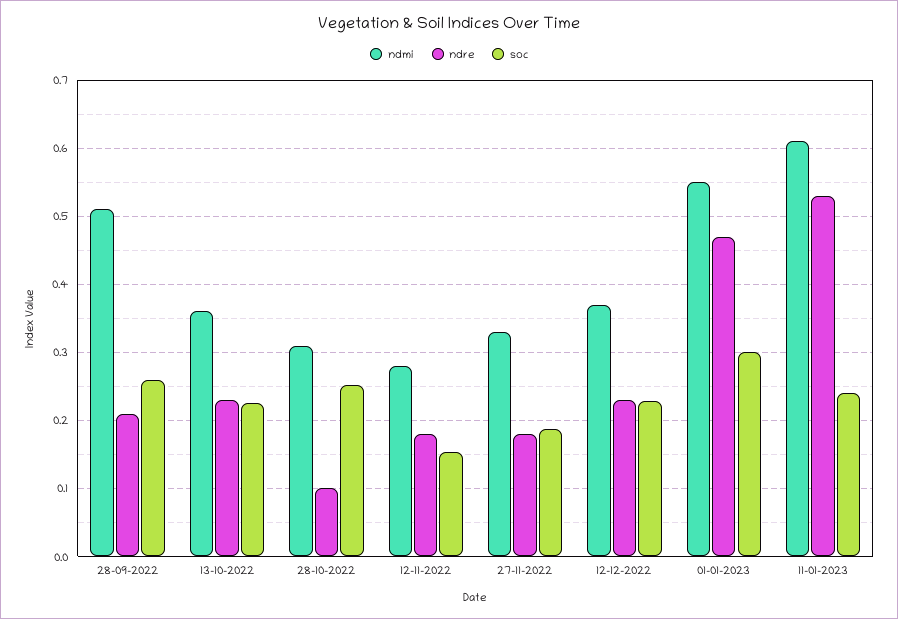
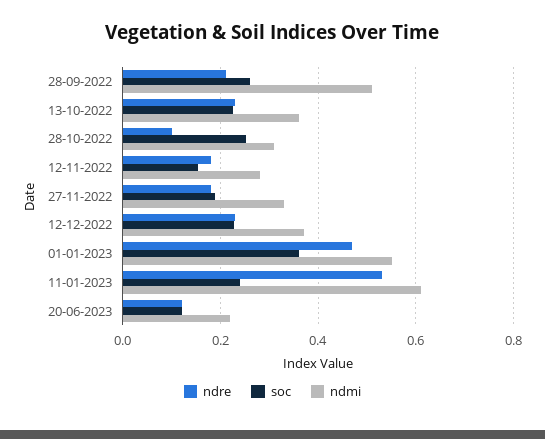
soc, 01-01-2023: 0.3 -> 0.36
ndre, 20-06-2023: none -> 0.12
soc, 20-06-2023: none -> 0.12
ndmi, 20-06-2023: none -> 0.22

